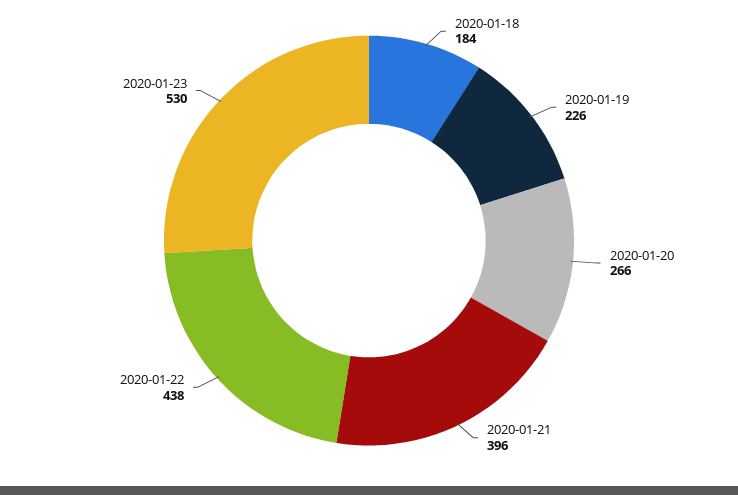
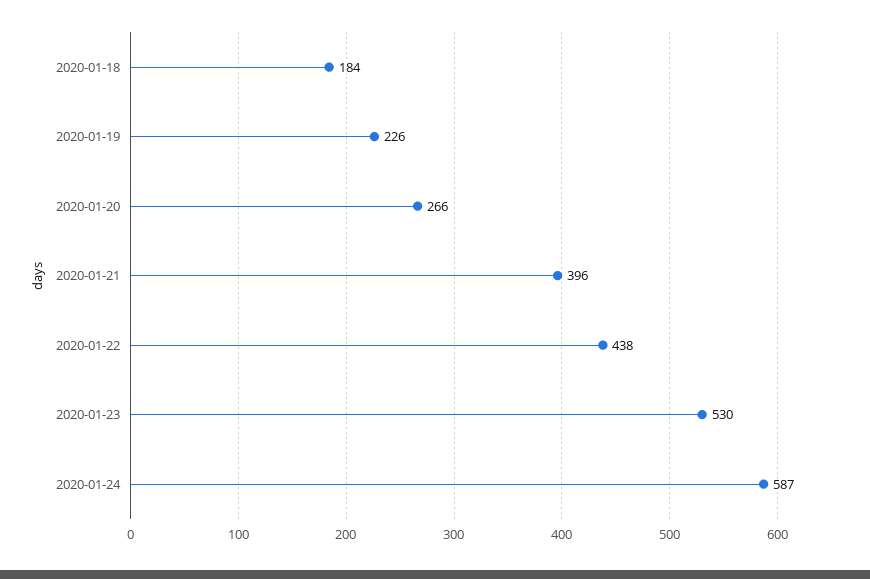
2020-01-24: none -> 587

